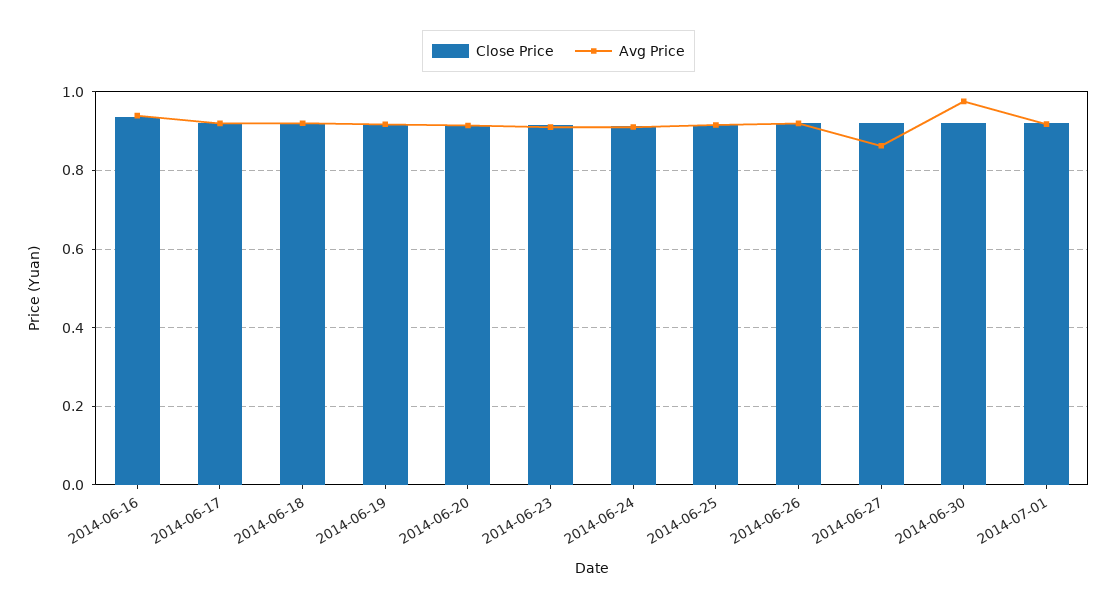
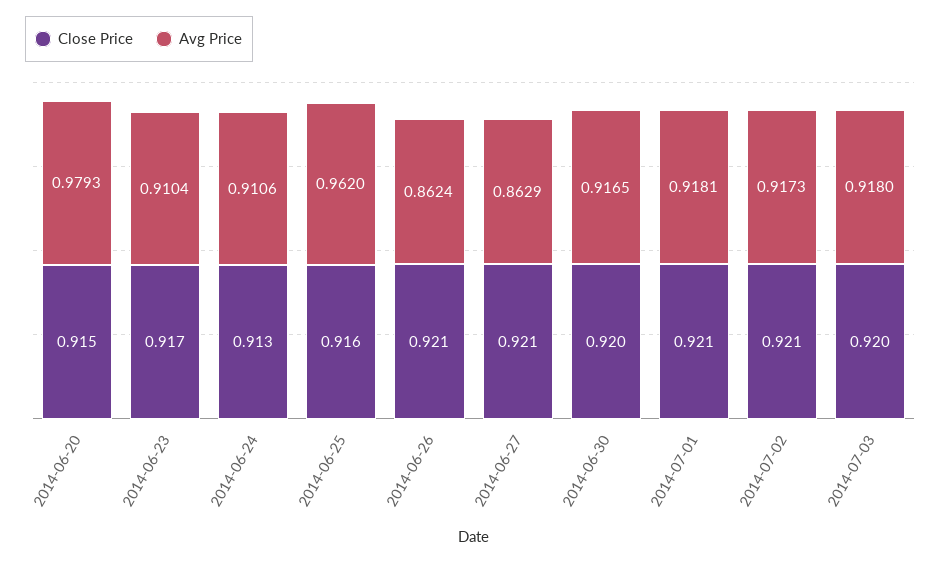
Close Price, 2014-06-16: 0.94 -> none
Avg Price, 2014-06-16: 0.94 -> none
Close Price, 2014-06-17: 0.92 -> none
Avg Price, 2014-06-17: 0.92 -> none
Close Price, 2014-06-18: 0.92 -> none
Avg Price, 2014-06-18: 0.92 -> none
Close Price, 2014-06-19: 0.92 -> none
Avg Price, 2014-06-19: 0.92 -> none
Avg Price, 2014-06-20: 0.92 -> 0.9793
Avg Price, 2014-06-25: 0.92 -> 0.962
Avg Price, 2014-06-26: 0.92 -> 0.8624
Avg Price, 2014-06-30: 0.98 -> 0.9165
Close Price, 2014-07-02: none -> 0.921
Avg Price, 2014-07-02: none -> 0.9173
Close Price, 2014-07-03: none -> 0.92
Avg Price, 2014-07-03: none -> 0.918

